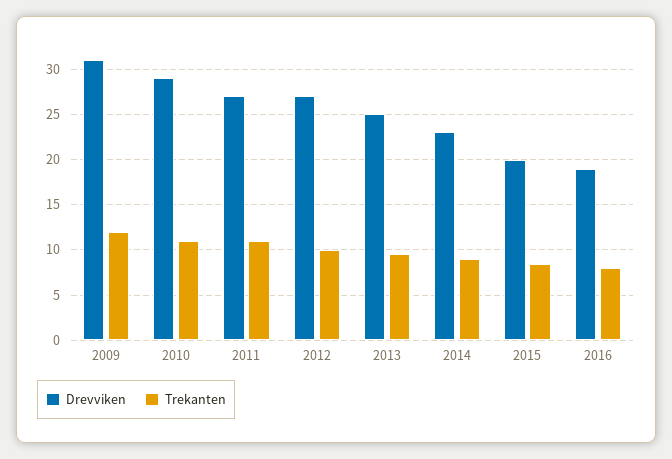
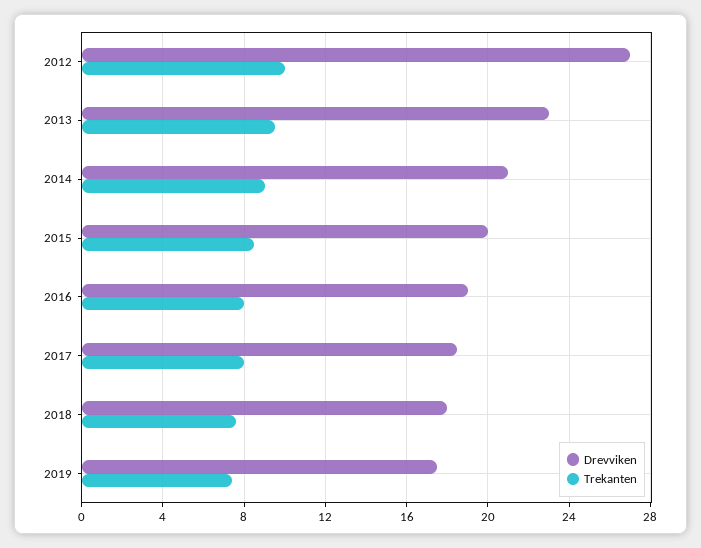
Drevviken, 2009: 31 -> none
Trekanten, 2009: 12 -> none
Drevviken, 2010: 29 -> none
Trekanten, 2010: 11 -> none
Drevviken, 2011: 27 -> none
Trekanten, 2011: 11 -> none
Drevviken, 2013: 25 -> 23
Drevviken, 2014: 23 -> 21
Drevviken, 2017: none -> 18.5
Trekanten, 2017: none -> 8
Drevviken, 2018: none -> 18
Trekanten, 2018: none -> 7.5
Drevviken, 2019: none -> 17.5
Trekanten, 2019: none -> 7.5

